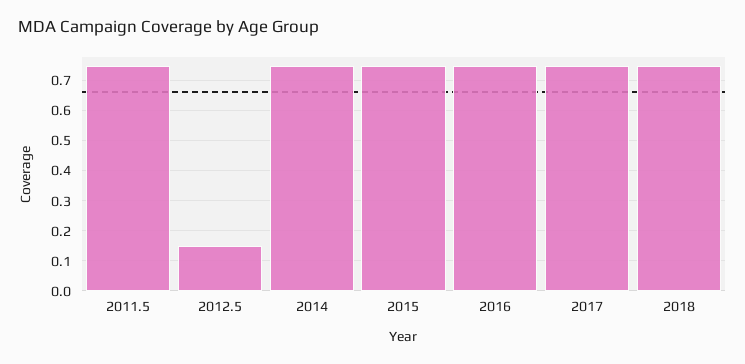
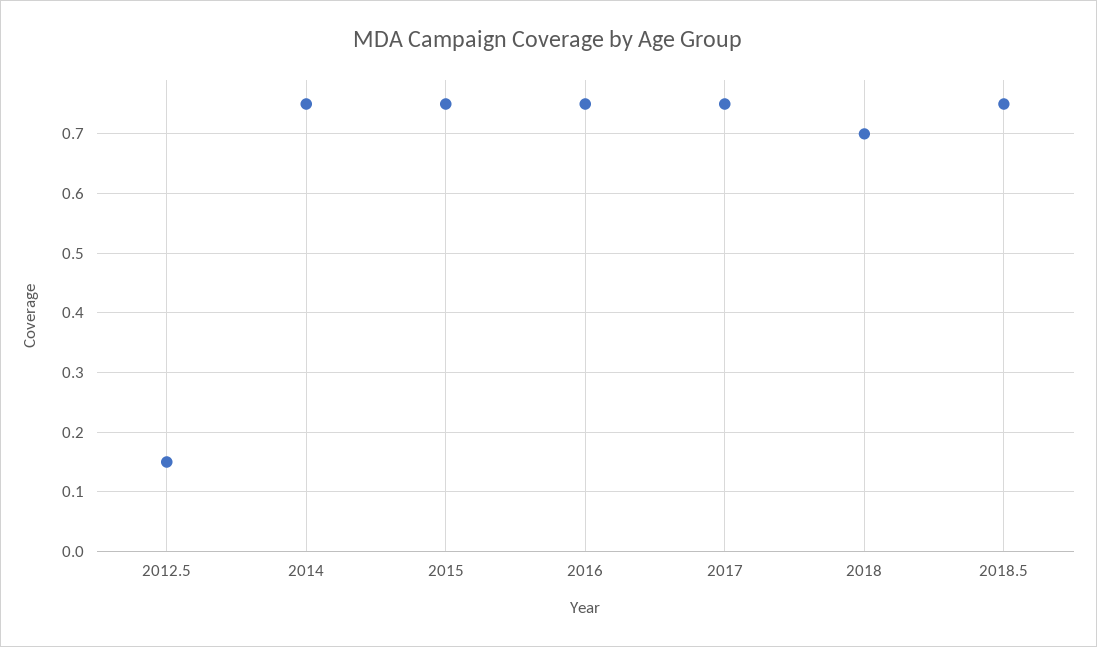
2011.5: 0.75 -> none
2018: 0.75 -> 0.7
2018.5: none -> 0.75

